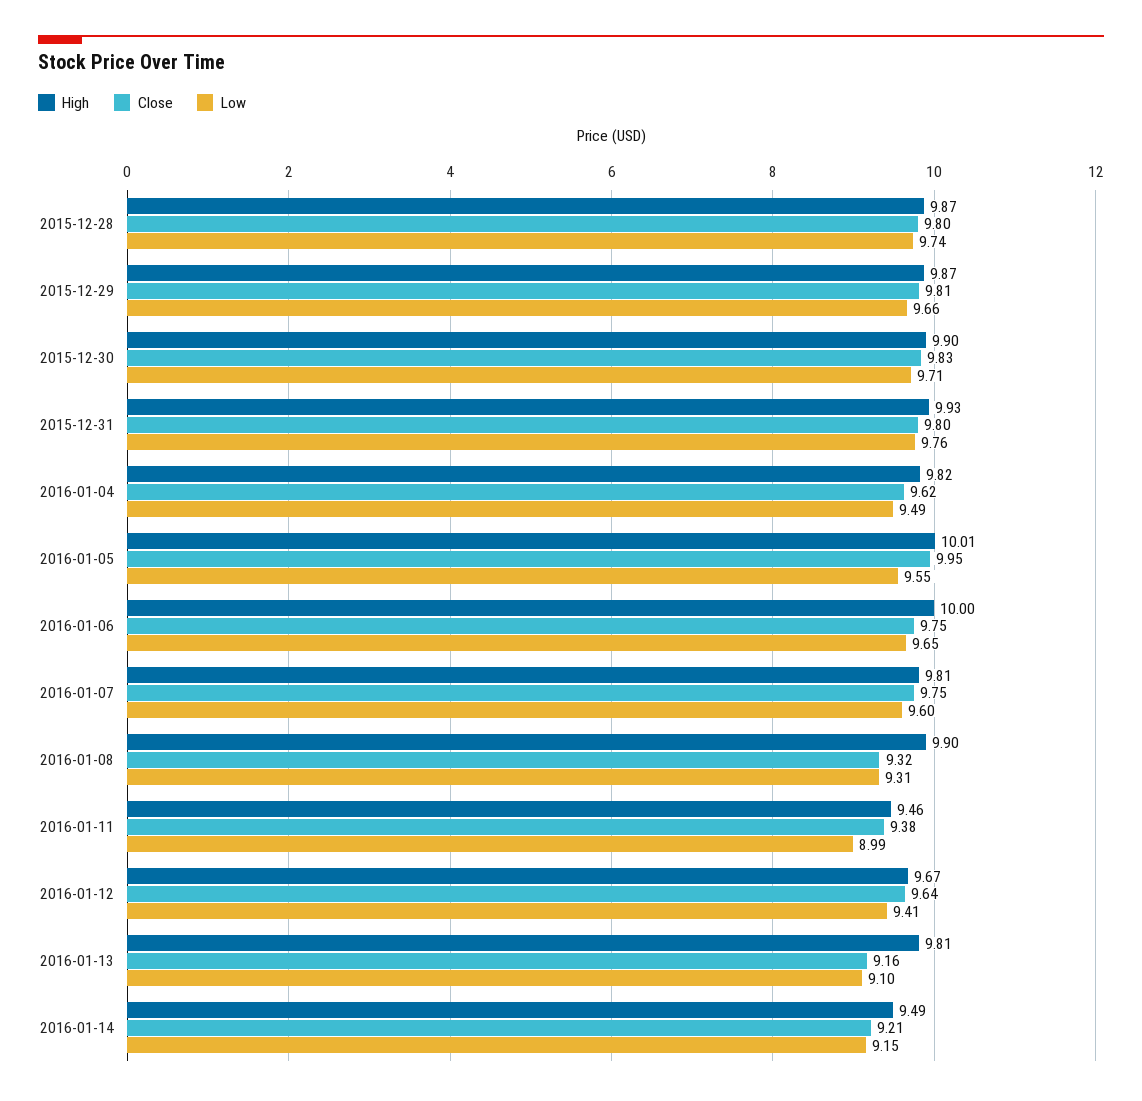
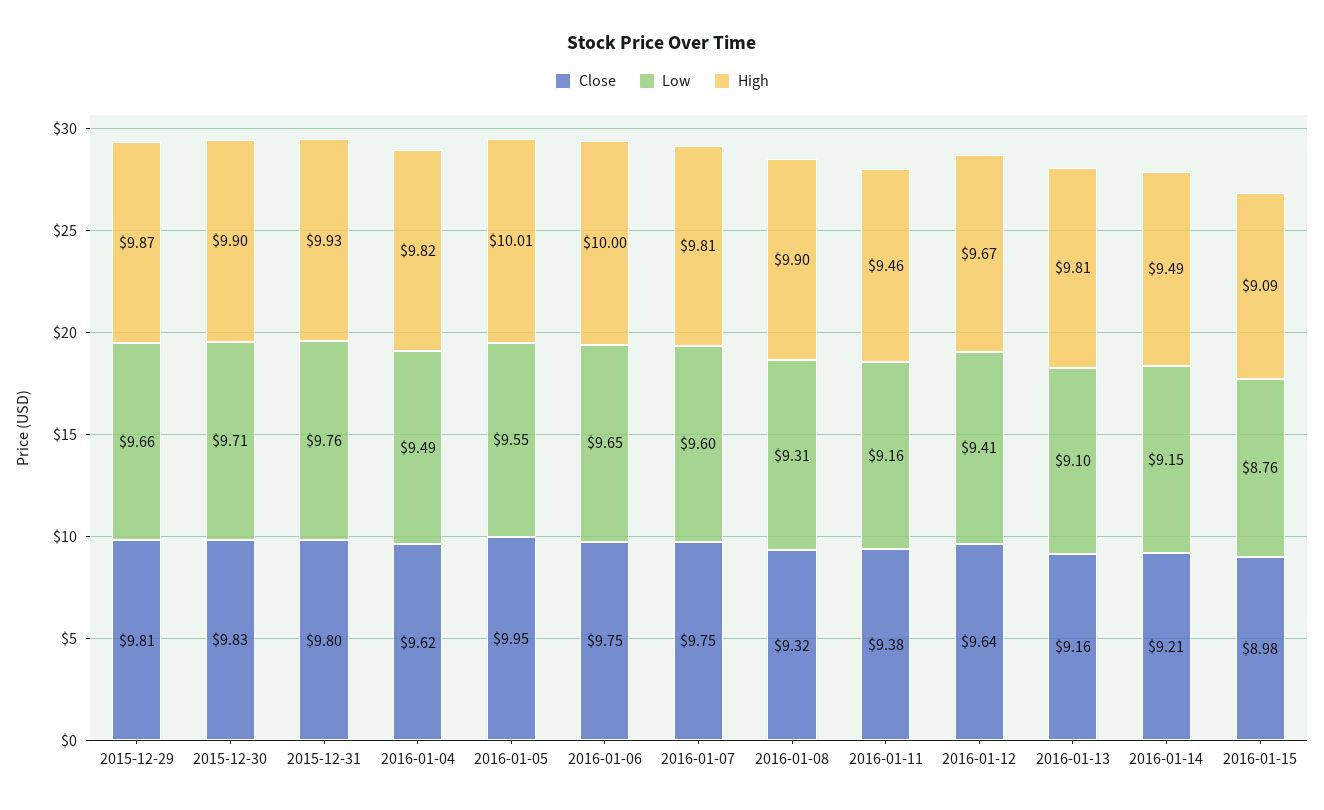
High, 2015-12-28: 9.87 -> none
Close, 2015-12-28: 9.8 -> none
Low, 2015-12-28: 9.74 -> none
Low, 2016-01-11: 8.99 -> 9.16
Close, 2016-01-15: none -> 8.98
Low, 2016-01-15: none -> 8.76
High, 2016-01-15: none -> 9.09

